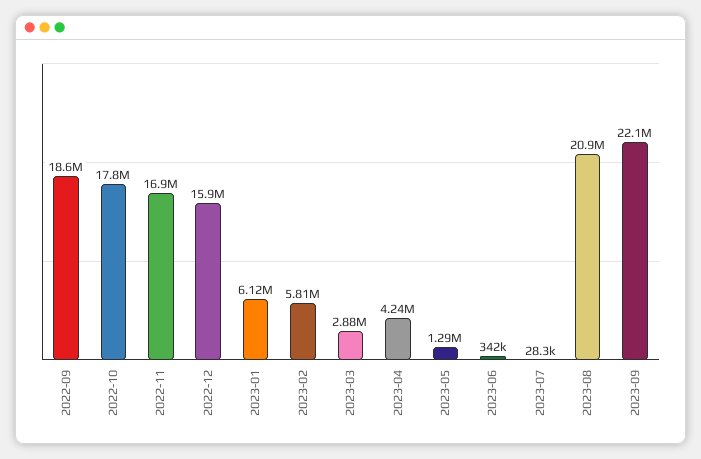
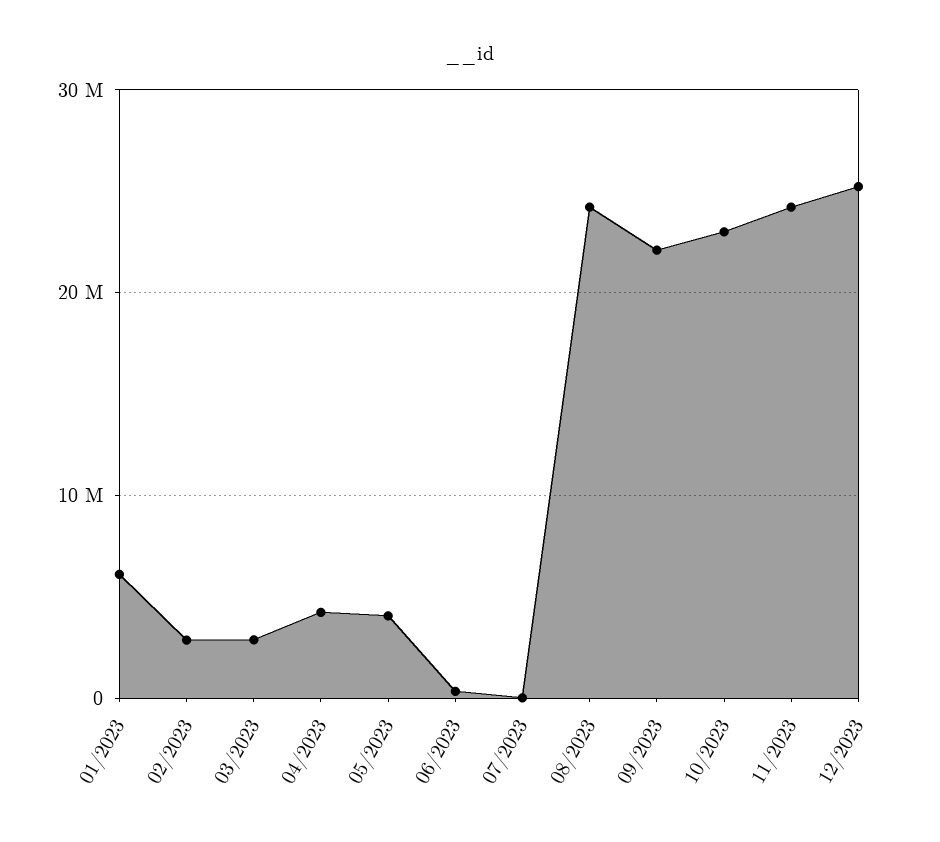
2022-09: 18600000 -> none
2022-10: 17800000 -> none
2022-11: 16900000 -> none
2022-12: 15900000 -> none
2023-02: 5810000 -> 3000000
2023-05: 1290000 -> 4000000
2023-08: 20900000 -> 24000000
10/2023: none -> 23000000
11/2023: none -> 24000000
12/2023: none -> 25000000

